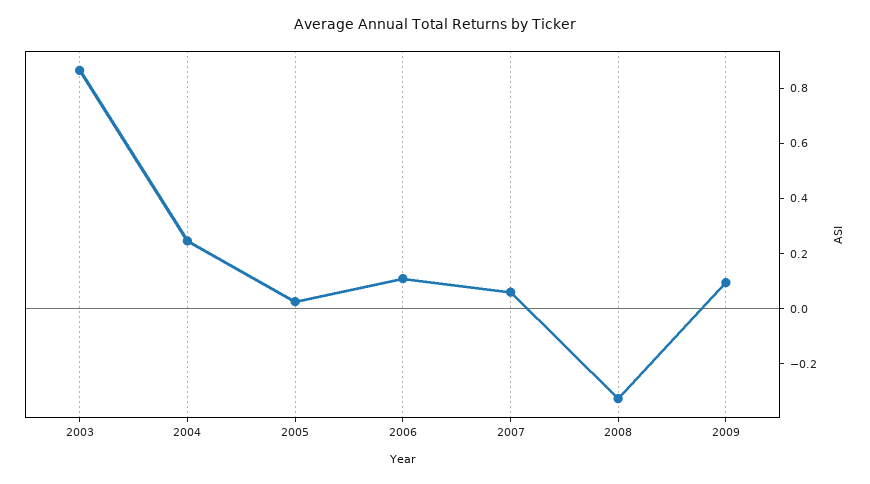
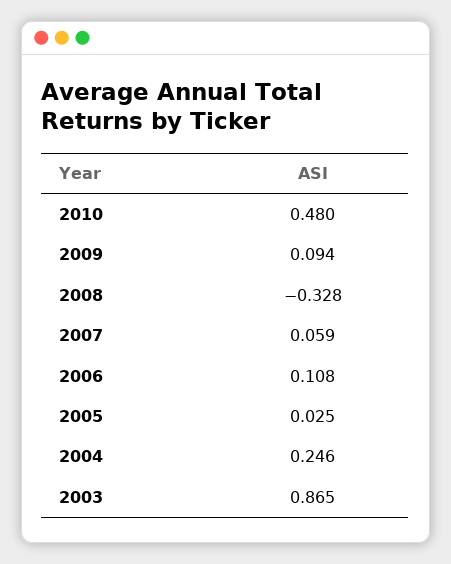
2010: none -> 0.48

